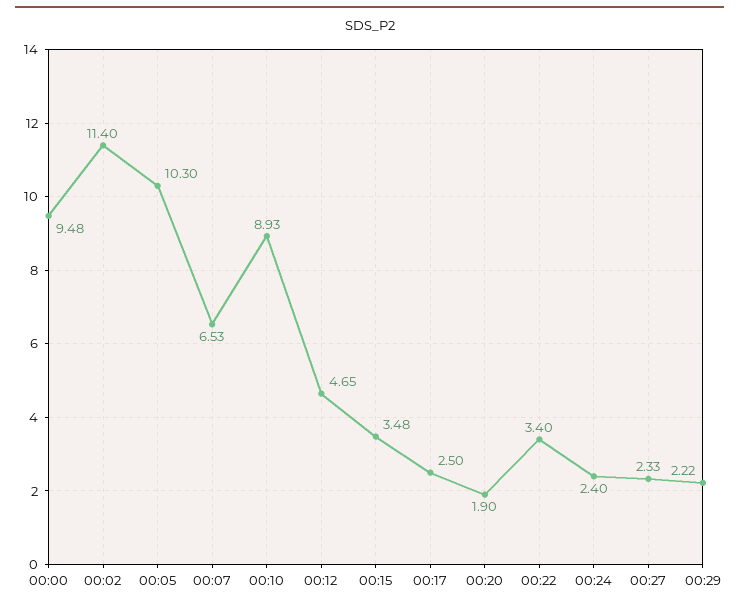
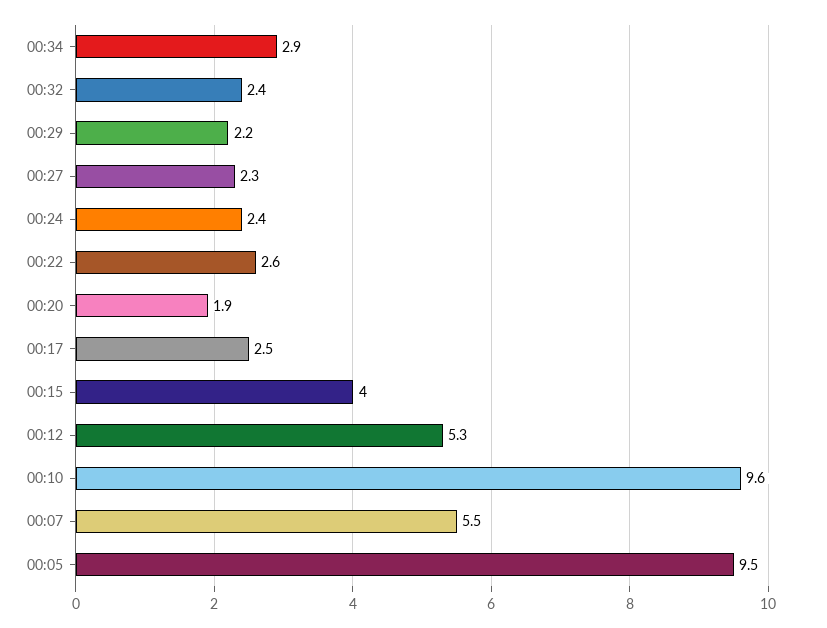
00:00: 9.48 -> none
00:02: 11.4 -> none
00:05: 10.3 -> 9.5
00:07: 6.53 -> 5.5
00:10: 8.93 -> 9.6
00:12: 4.65 -> 5.3
00:15: 3.48 -> 4
00:22: 3.4 -> 2.6
00:34: none -> 2.9
00:32: none -> 2.4

